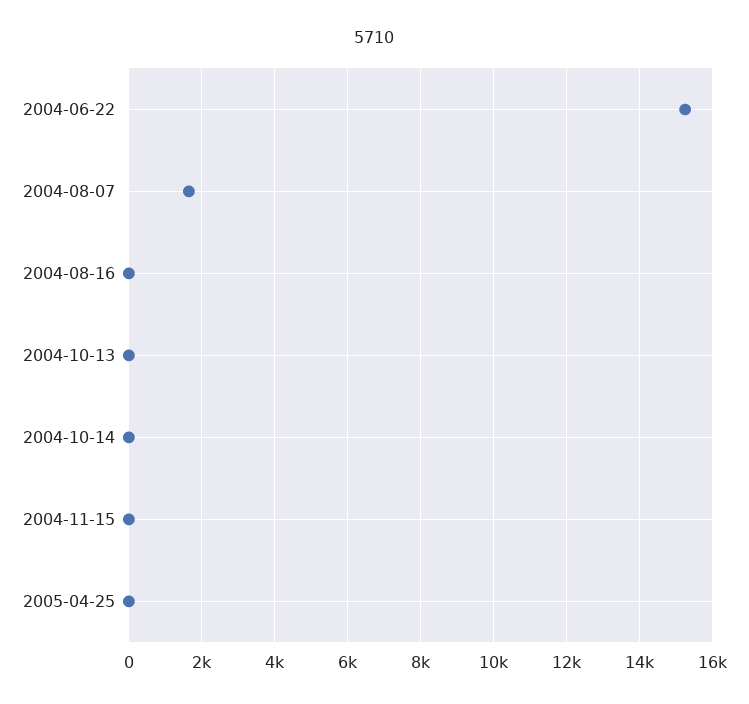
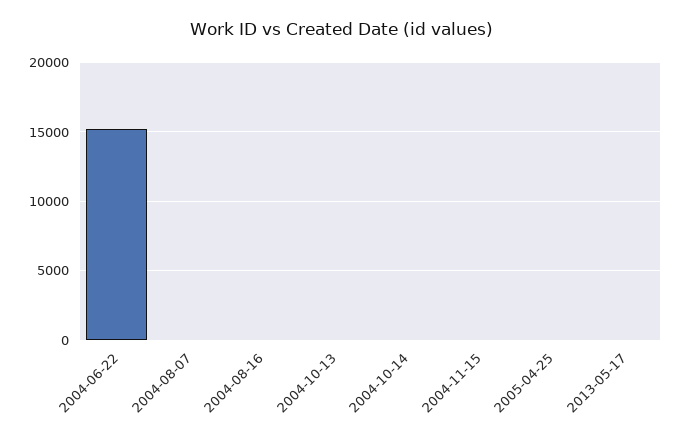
2004-08-07: 1600 -> 0
2013-05-17: none -> 0

